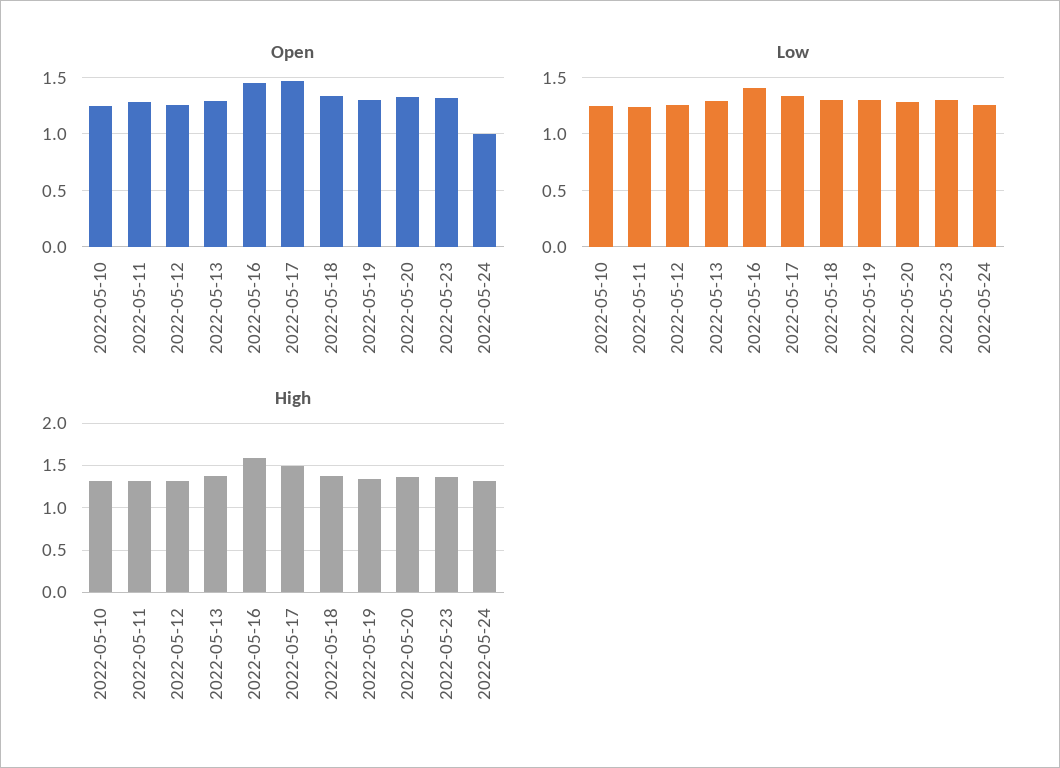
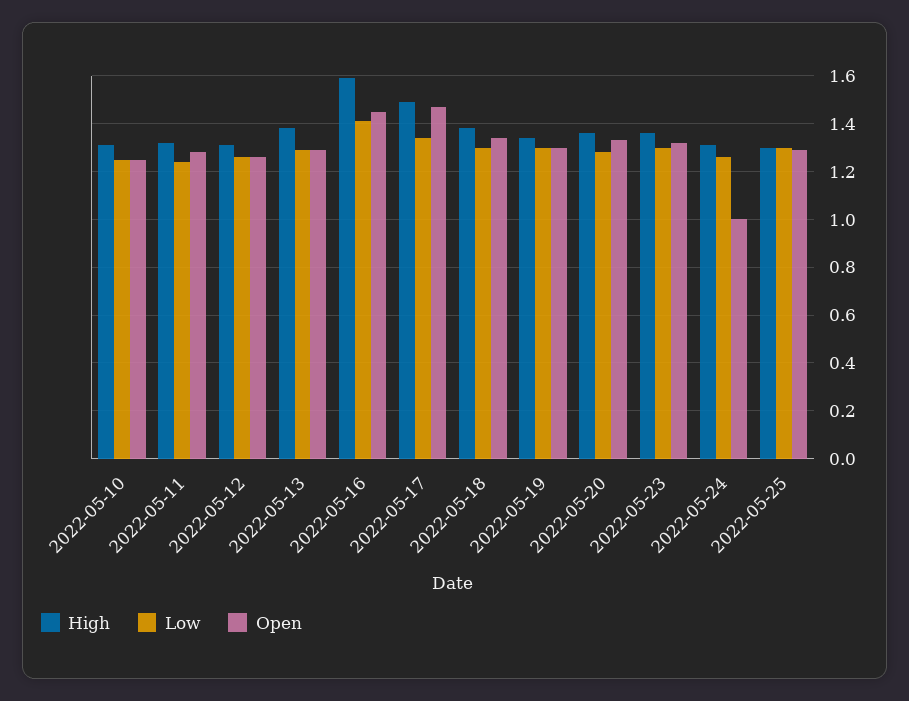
High, 2022-05-25: none -> 1.3
Low, 2022-05-25: none -> 1.3
Open, 2022-05-25: none -> 1.3

